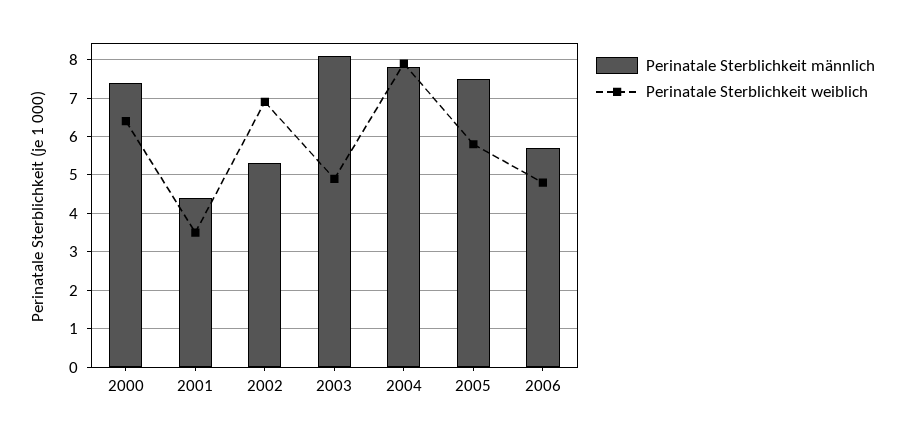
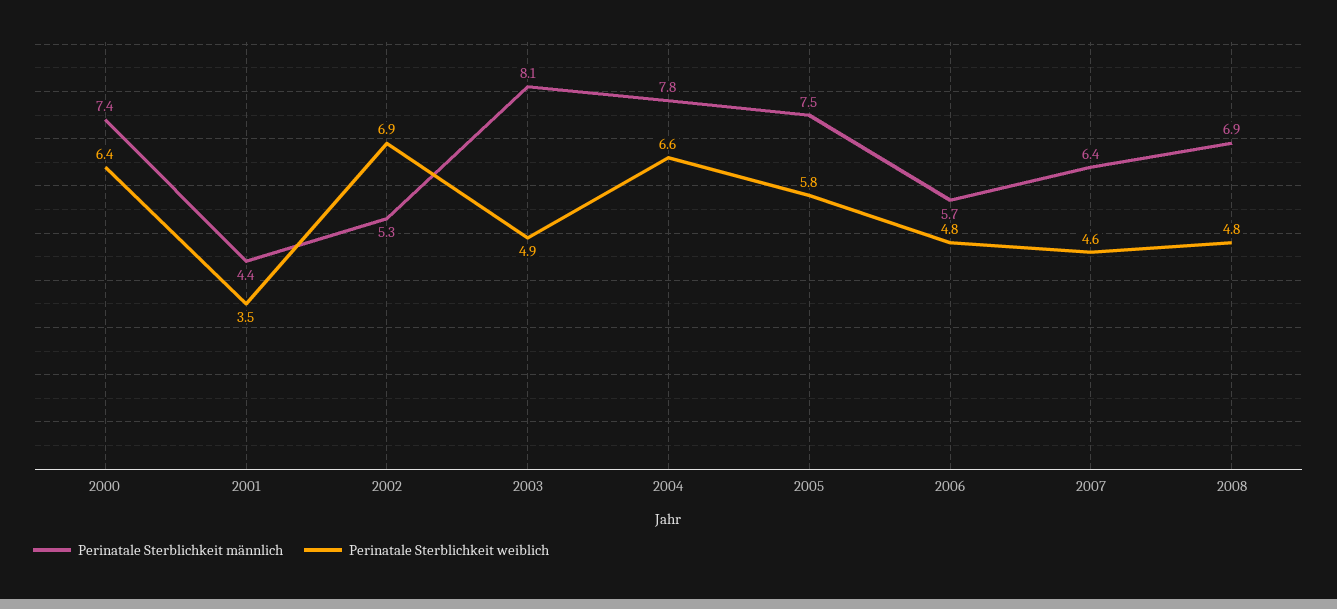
Perinatale Sterblichkeit weiblich, 2004: 8 -> 6.6
Perinatale Sterblichkeit männlich, 2007: none -> 6.4
Perinatale Sterblichkeit weiblich, 2007: none -> 4.6
Perinatale Sterblichkeit männlich, 2008: none -> 6.9
Perinatale Sterblichkeit weiblich, 2008: none -> 4.8

